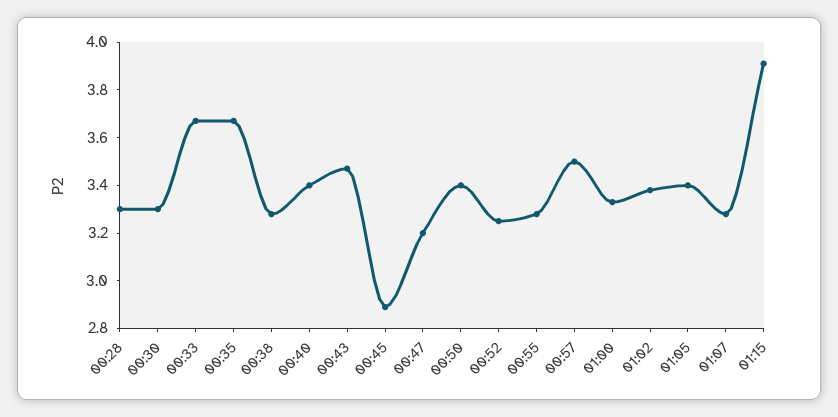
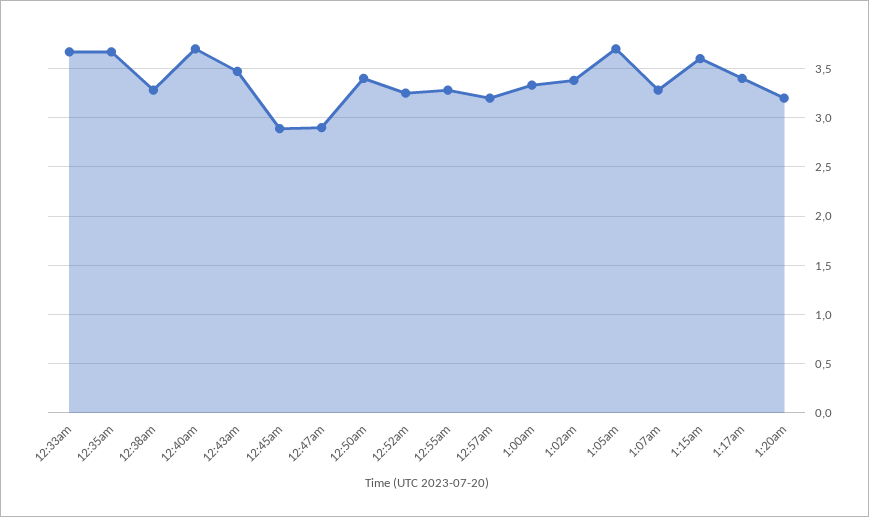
00:28: 3.3 -> none
00:30: 3.3 -> none
00:40: 3.4 -> 3.7
00:47: 3.2 -> 2.9
00:57: 3.5 -> 3.2
01:05: 3.4 -> 3.7
01:15: 3.9 -> 3.6
1:17am: none -> 3.4
1:20am: none -> 3.2

